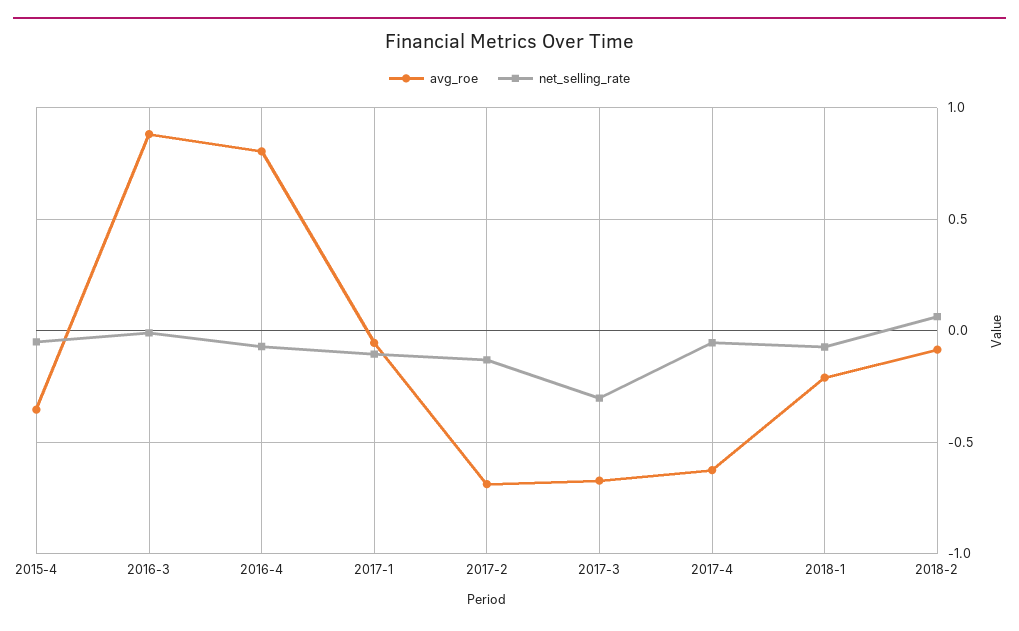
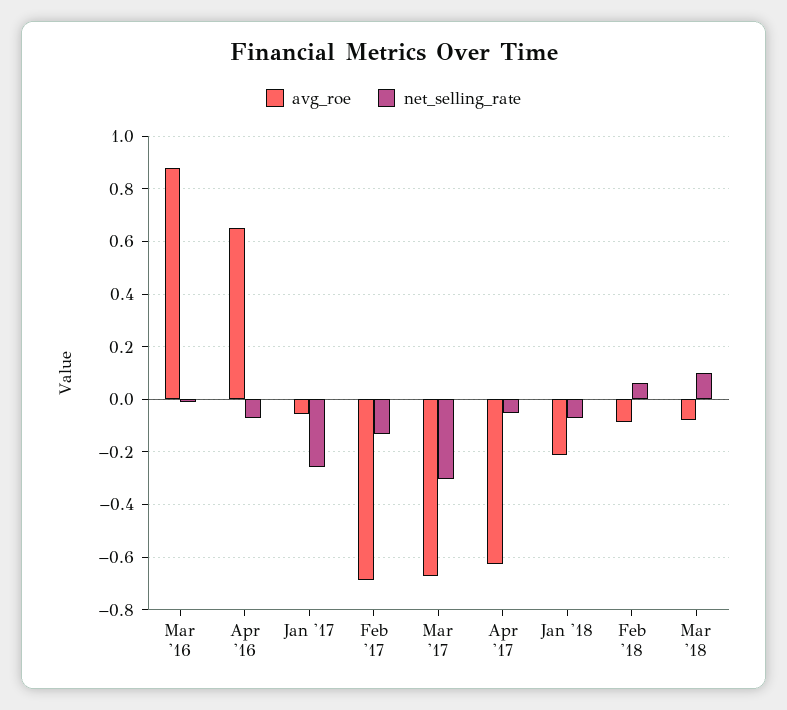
avg_roe, 2015-4: -0.35 -> none
net_selling_rate, 2015-4: -0.05 -> none
avg_roe, 2016-4: 0.8 -> 0.65
net_selling_rate, 2017-1: -0.1 -> -0.25
avg_roe, Mar '18: none -> -0.075
net_selling_rate, Mar '18: none -> 0.1

